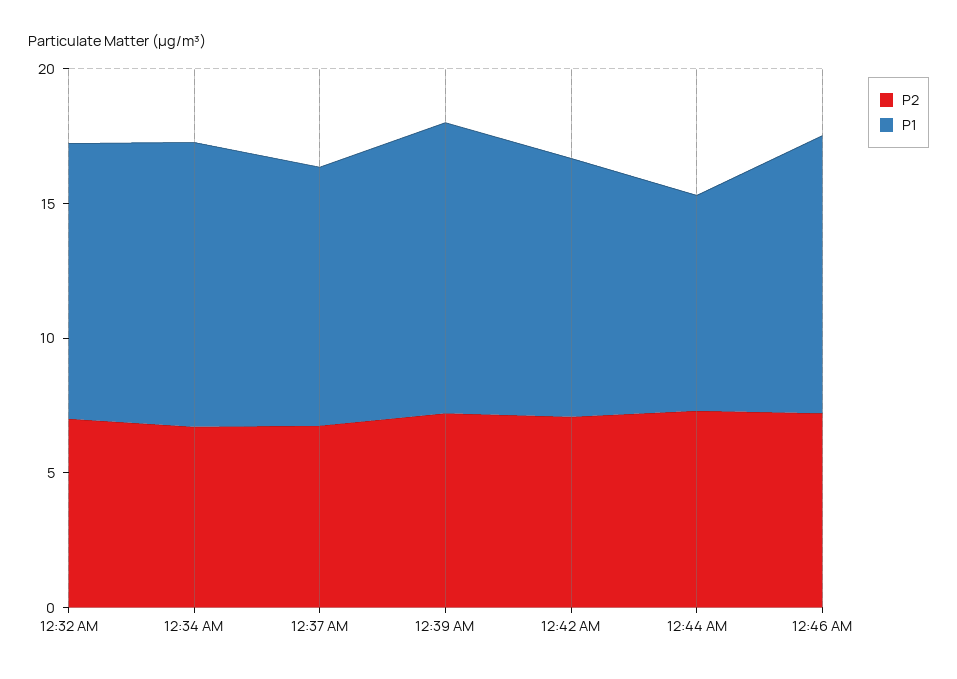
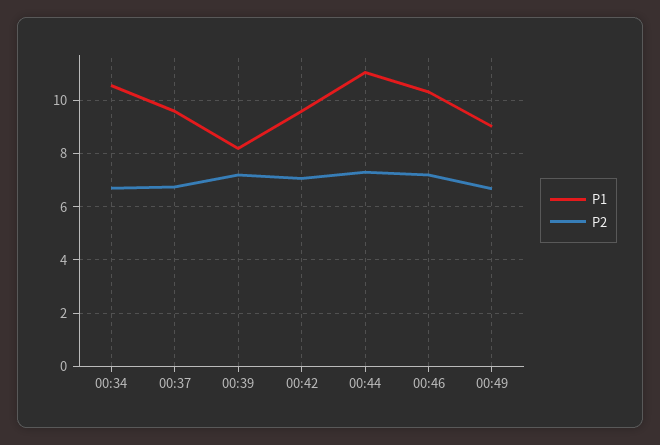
P2, 12:32 AM: 7 -> none
P1, 12:32 AM: 10 -> none
P1, 12:39 AM: 11 -> 8.25
P1, 12:44 AM: 8 -> 11
P1, 00:49: none -> 9
P2, 00:49: none -> 6.75

